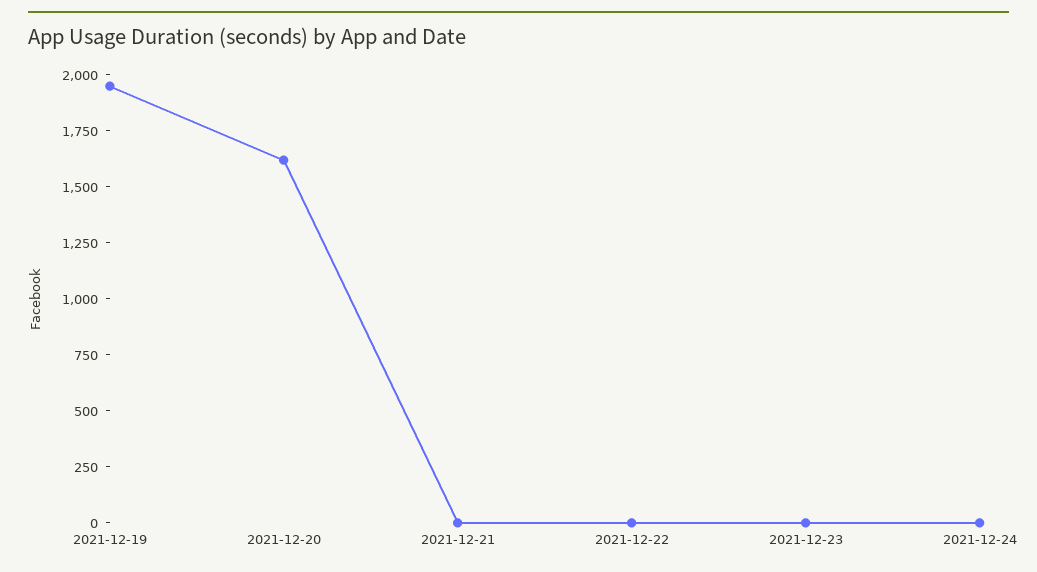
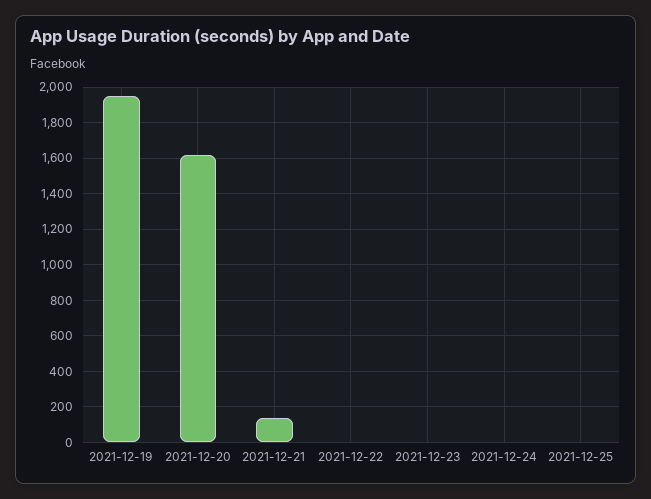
2021-12-21: 0 -> 150
2021-12-25: none -> 0

